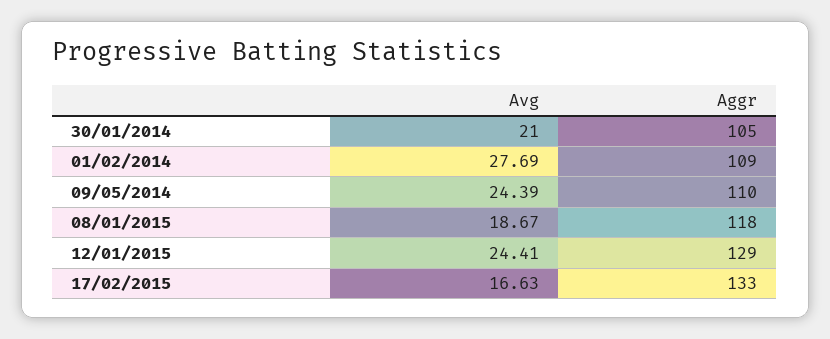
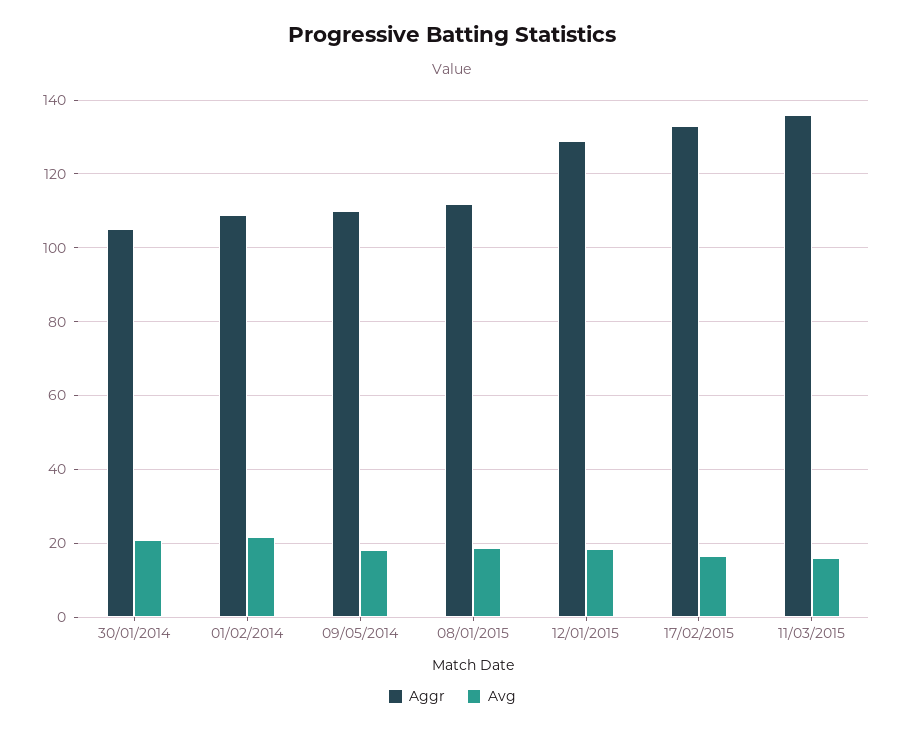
Avg, 01/02/2014: 27.69 -> 22
Avg, 09/05/2014: 24.39 -> 18
Aggr, 08/01/2015: 118 -> 112
Avg, 12/01/2015: 24.41 -> 18
Aggr, 11/03/2015: none -> 136
Avg, 11/03/2015: none -> 16

